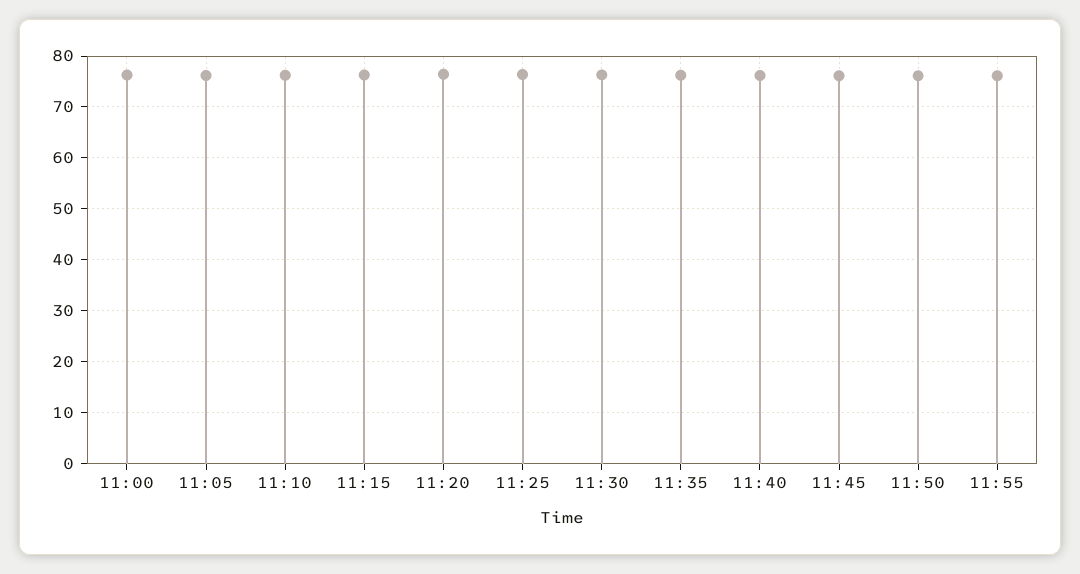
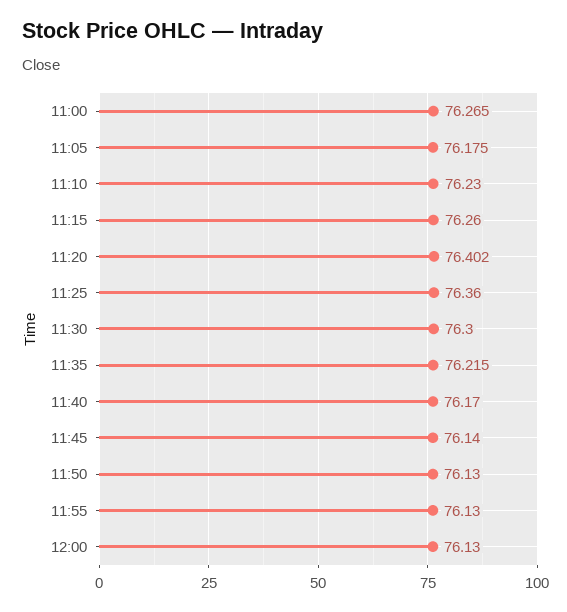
12:00: none -> 76.13

